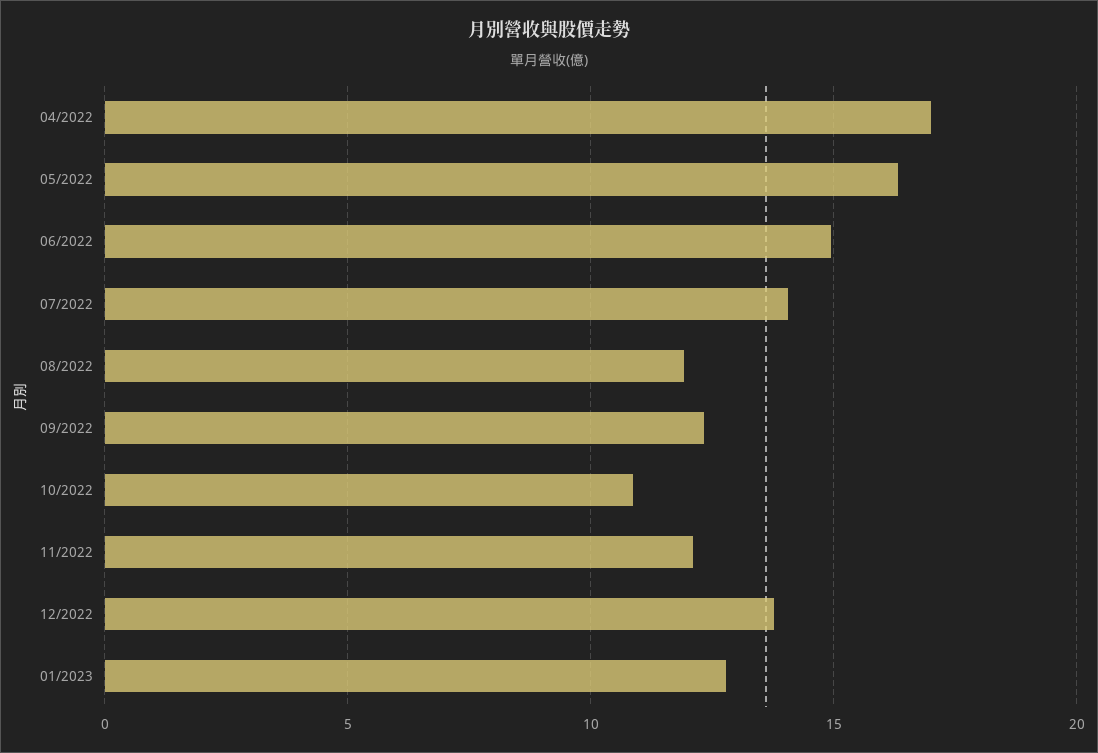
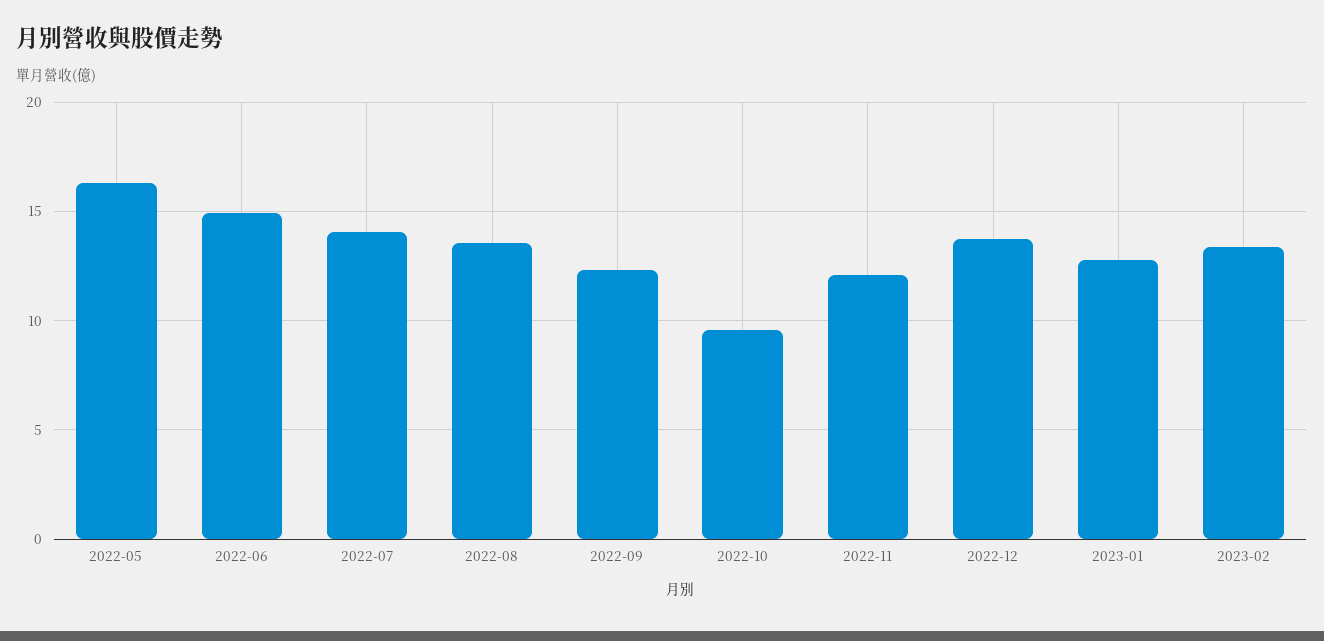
04/2022: 17 -> none
08/2022: 12 -> 13.5
10/2022: 11 -> 9.5
2023-02: none -> 13.5

